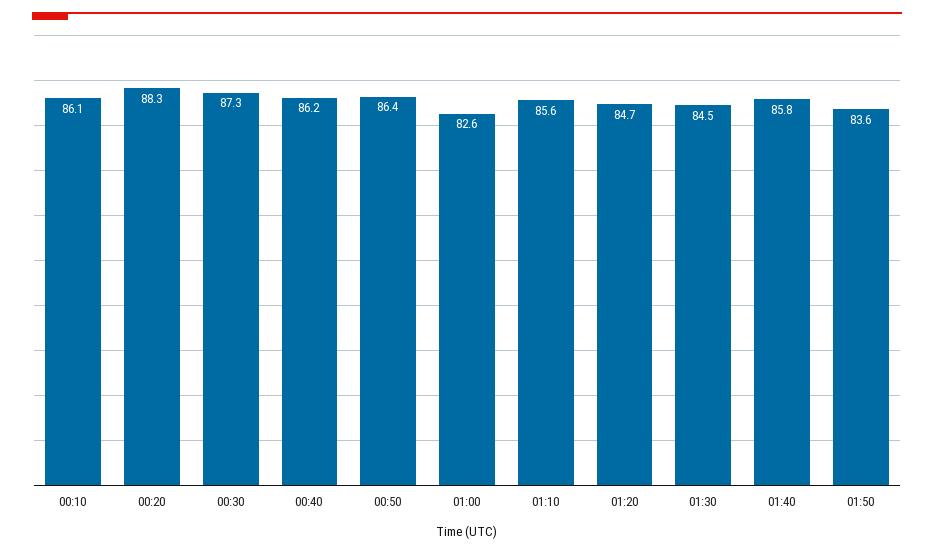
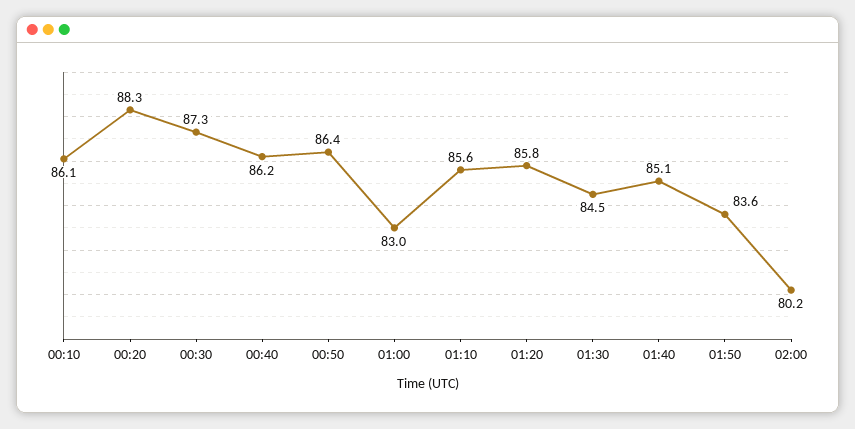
01:00: 82.6 -> 83
01:20: 84.7 -> 85.8
01:40: 85.8 -> 85.1
02:00: none -> 80.2

